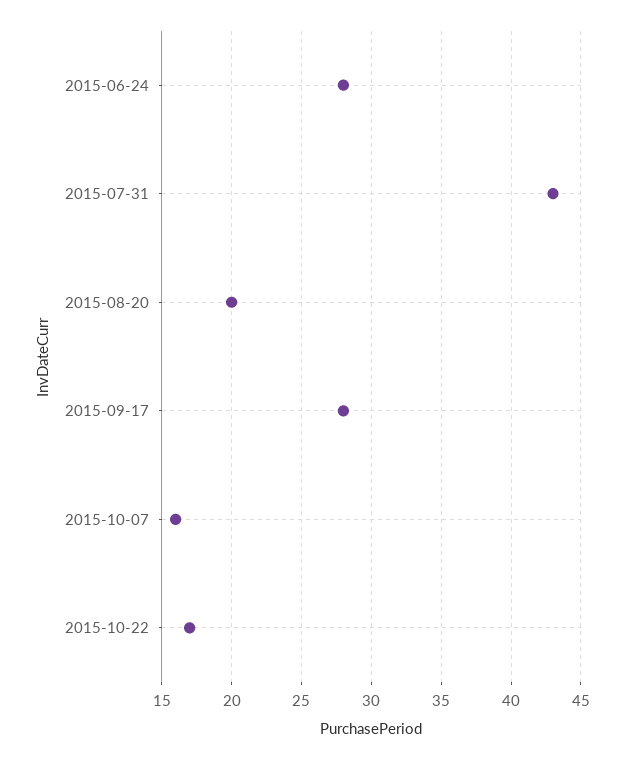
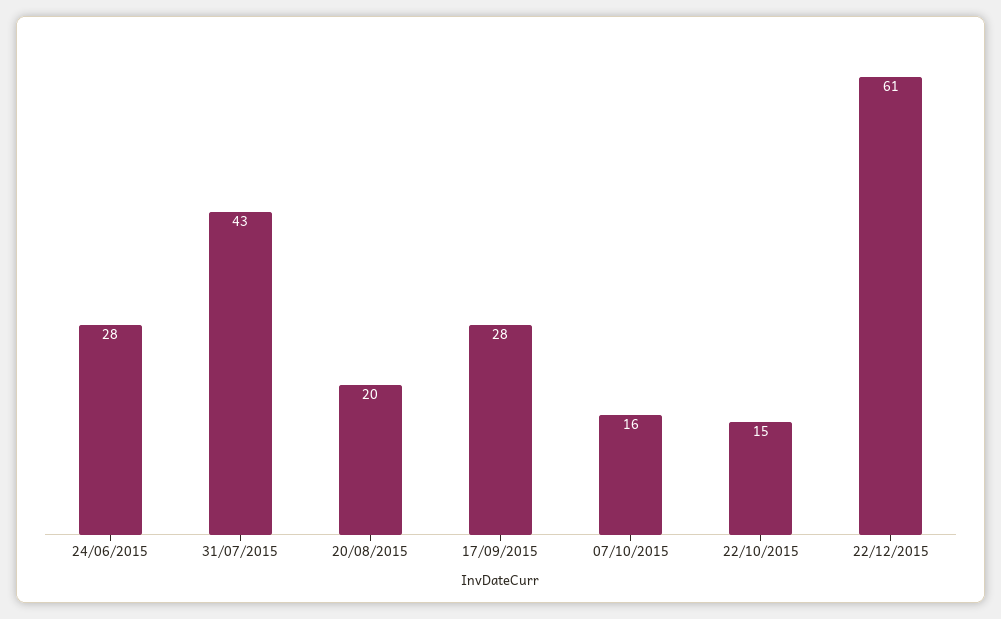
2015-10-22: 17 -> 15
22/12/2015: none -> 61

